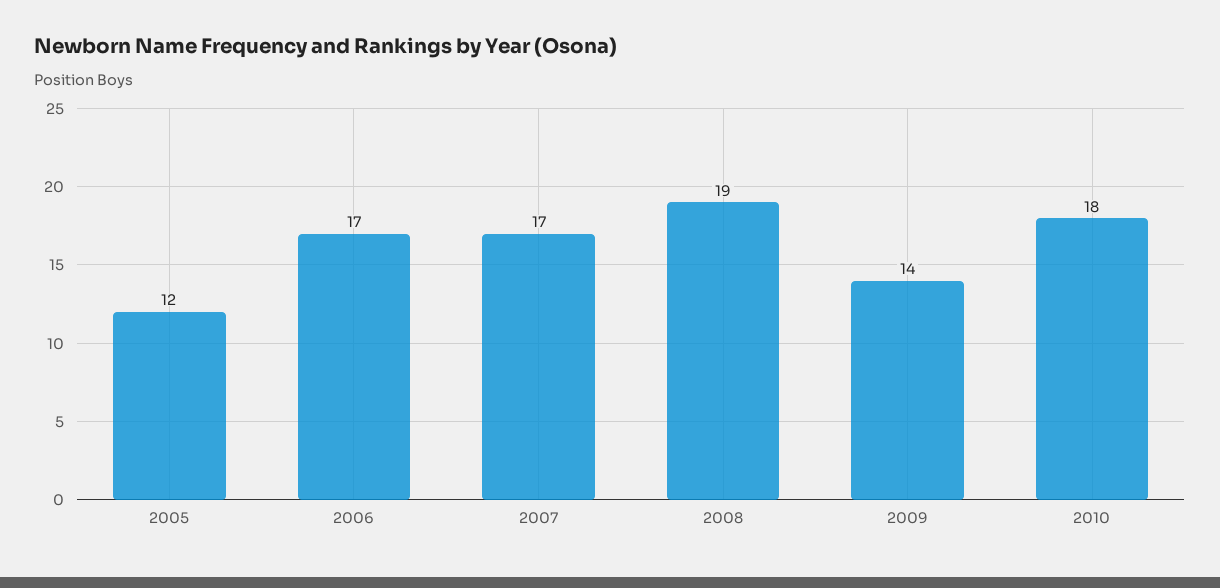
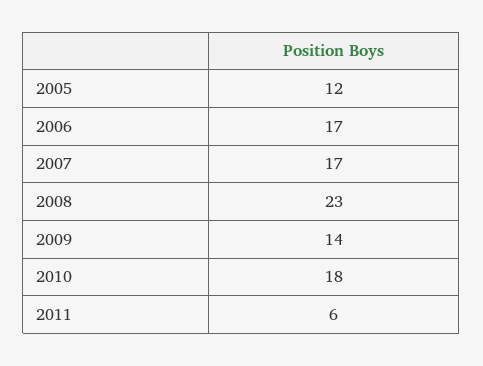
2008: 19 -> 23
2011: none -> 6

